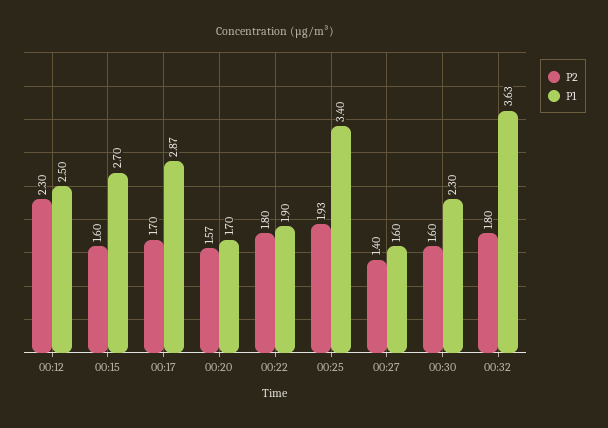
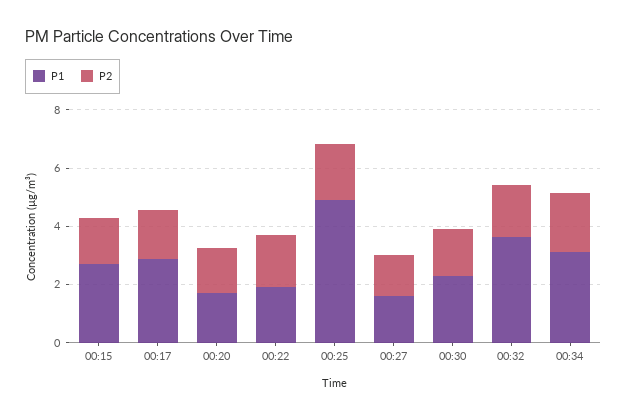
P2, 00:12: 2.3 -> none
P1, 00:12: 2.5 -> none
P1, 00:25: 3.4 -> 5
P1, 00:34: none -> 3
P2, 00:34: none -> 2

